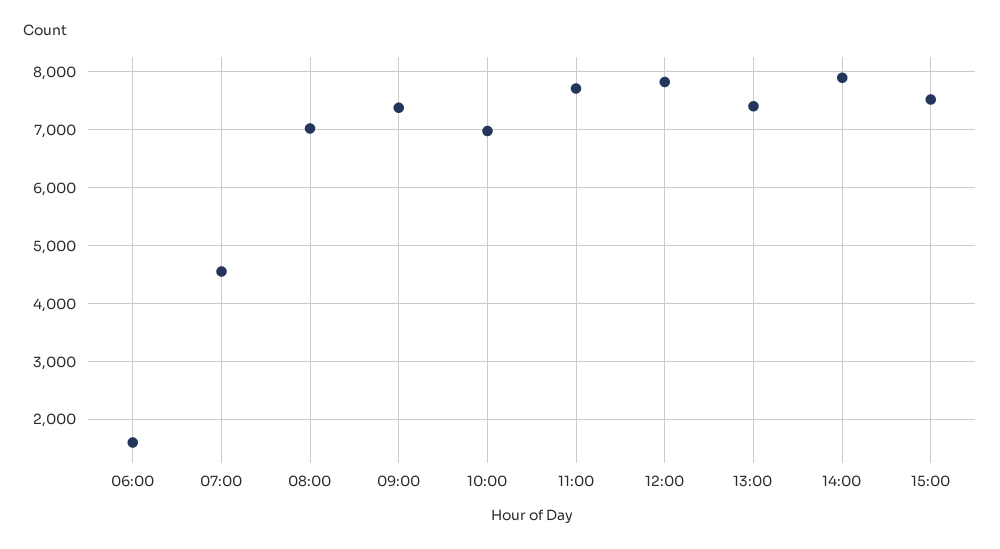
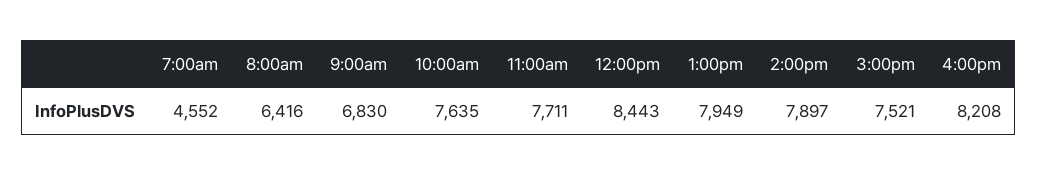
06:00: 1600 -> none
08:00: 7000 -> 6416
09:00: 7400 -> 6830
10:00: 7000 -> 7635
12:00: 7800 -> 8443
13:00: 7400 -> 7949
4:00pm: none -> 8208

